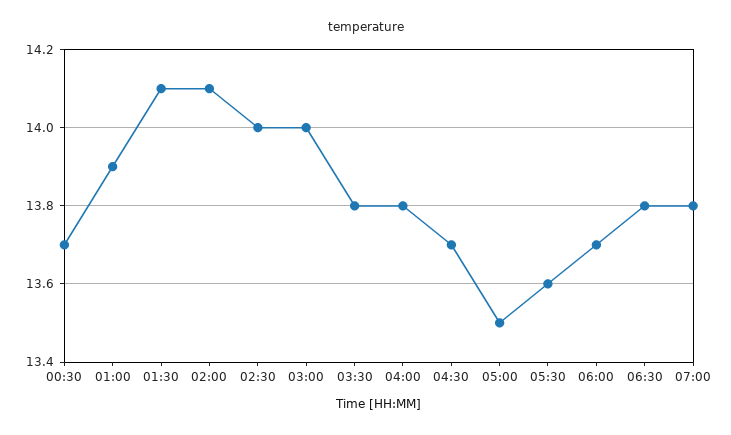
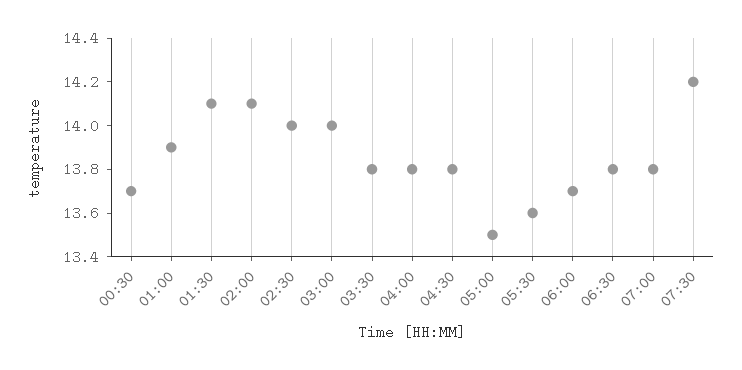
04:30: 13.7 -> 13.8
07:30: none -> 14.2

